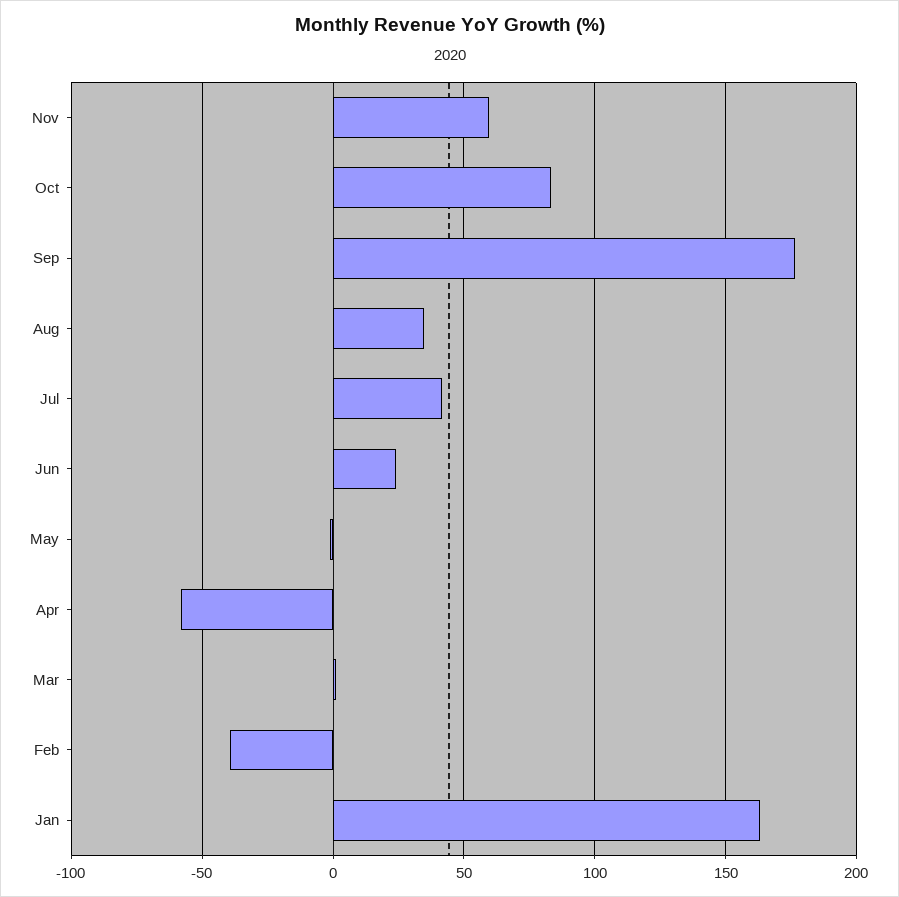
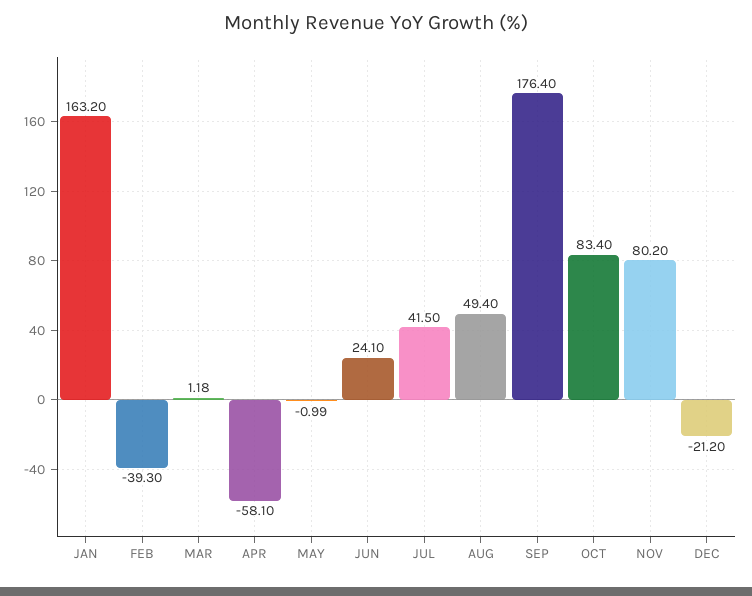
Nov: 60 -> 80.2
Aug: 35 -> 49.4
DEC: none -> -21.2

